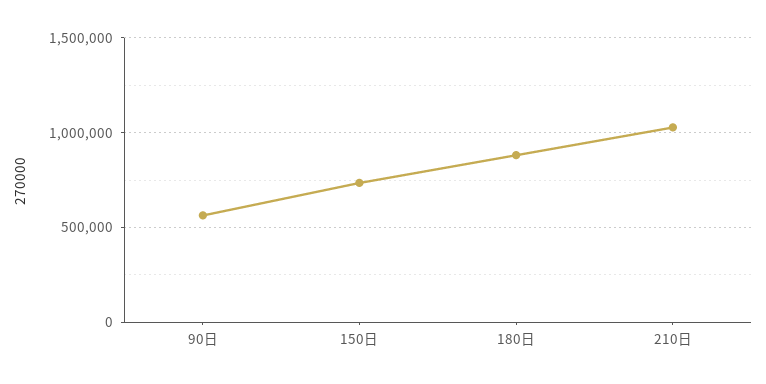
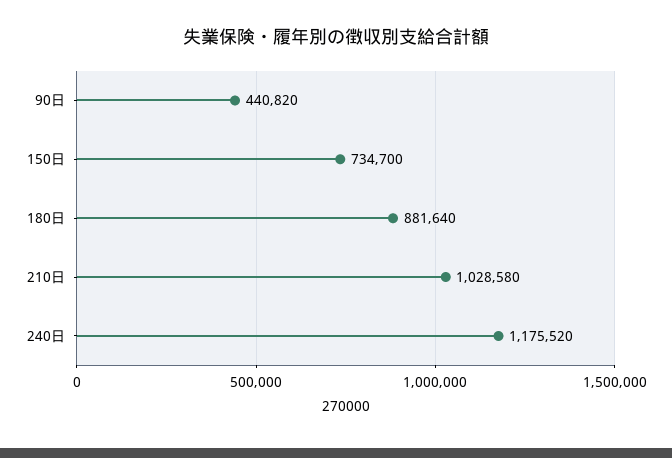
90日: 550000 -> 440820
240日: none -> 1175520

